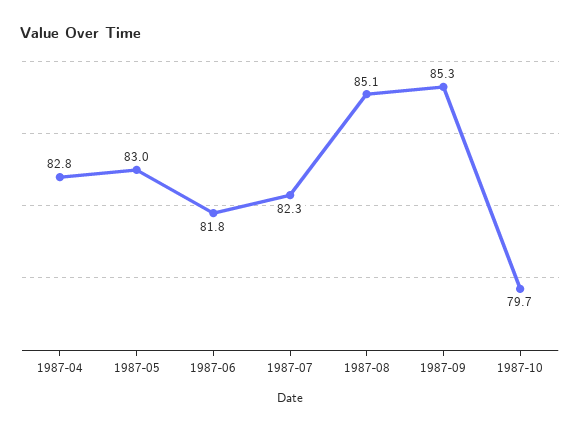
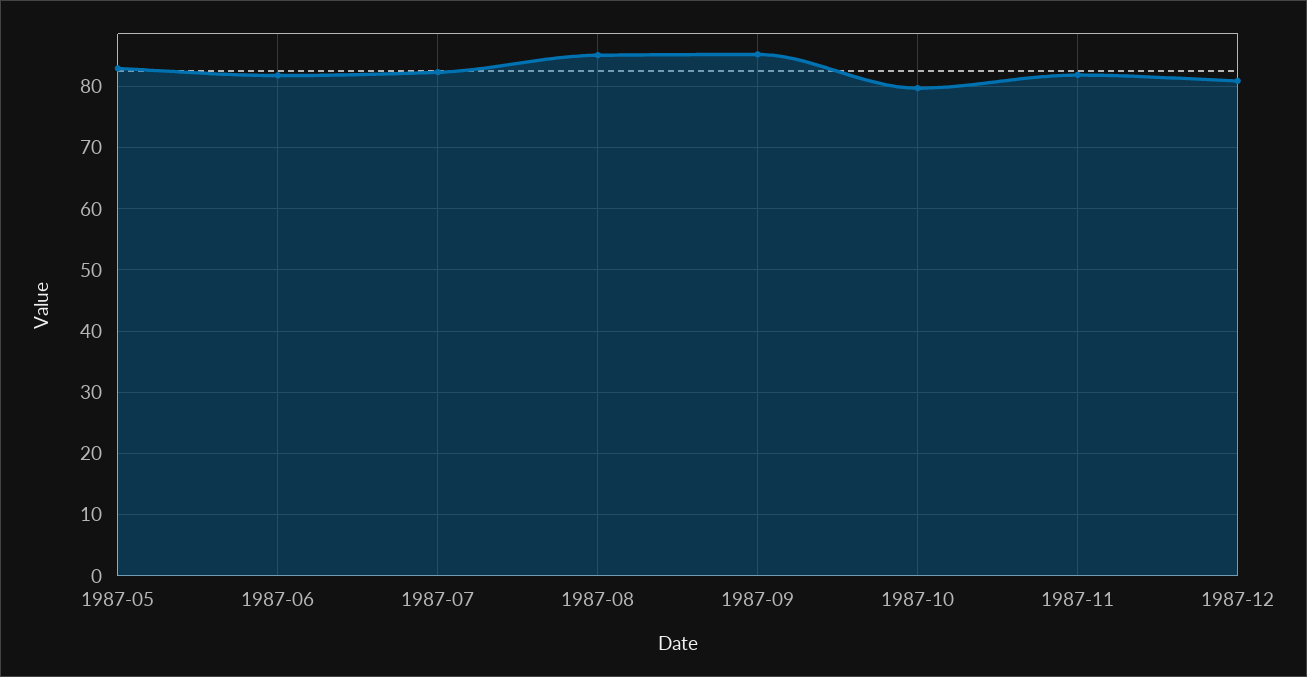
1987-04: 82.8 -> none
1987-11: none -> 82
1987-12: none -> 81

